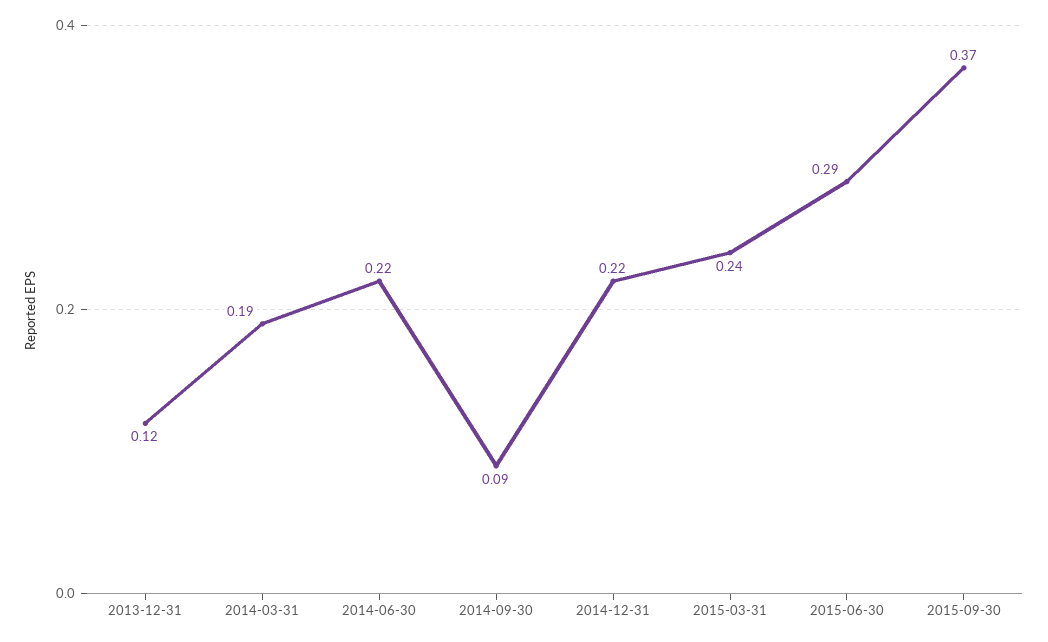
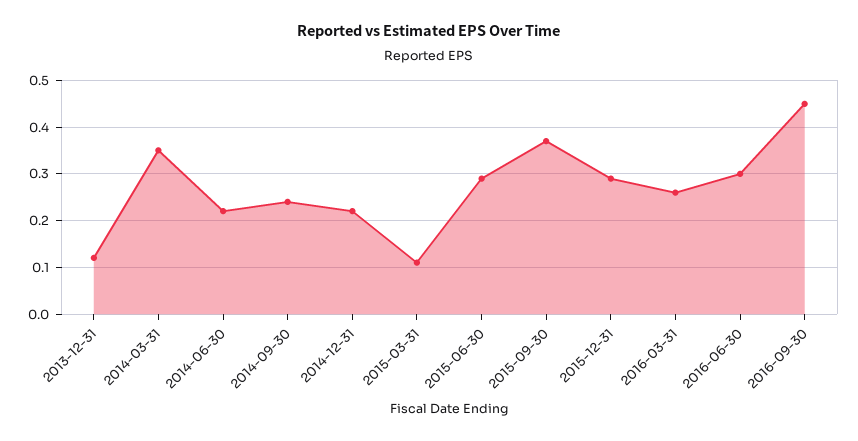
2014-03-31: 0.19 -> 0.35
2014-09-30: 0.09 -> 0.25
2015-03-31: 0.24 -> 0.1
2015-12-31: none -> 0.3
2016-03-31: none -> 0.25
2016-06-30: none -> 0.3
2016-09-30: none -> 0.45

